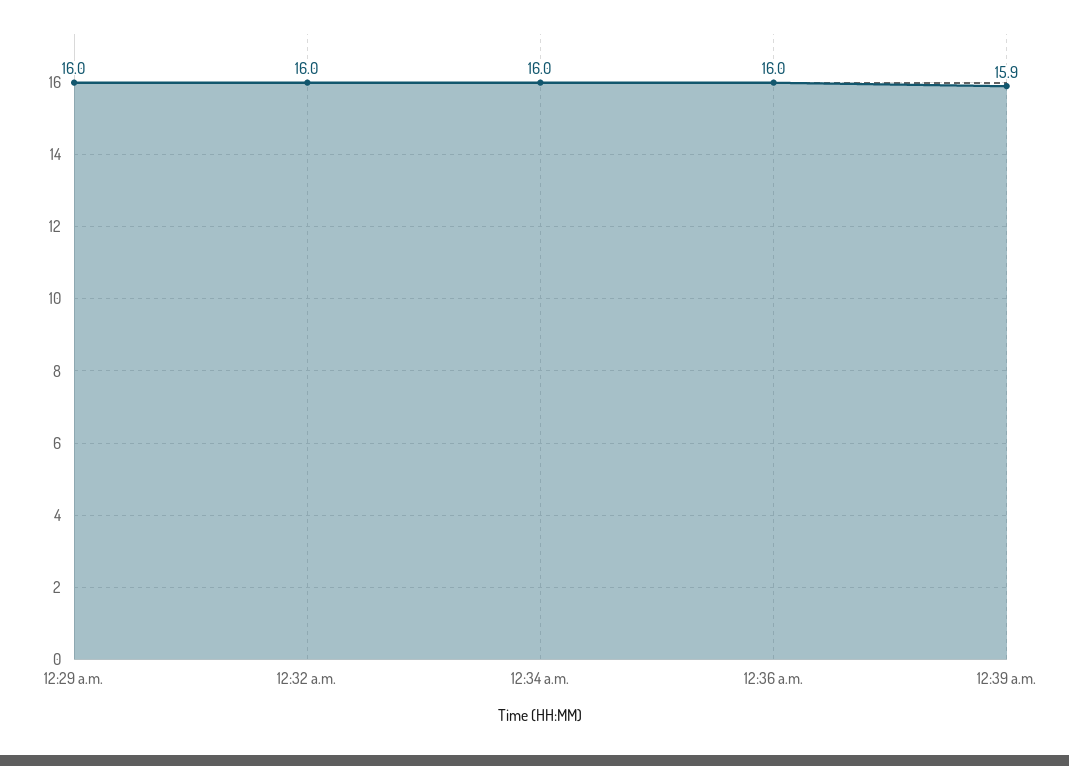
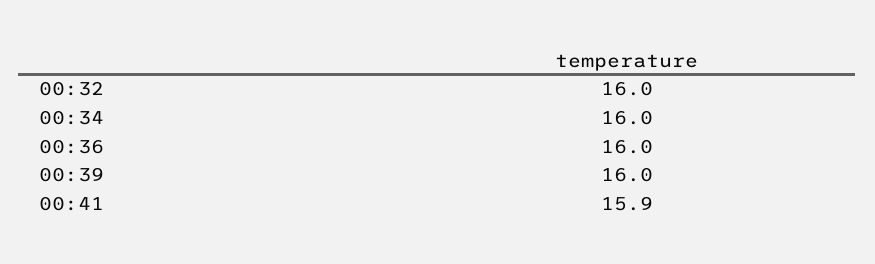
12:29 a.m.: 16 -> none
12:39 a.m.: 15.9 -> 16
00:41: none -> 15.9

